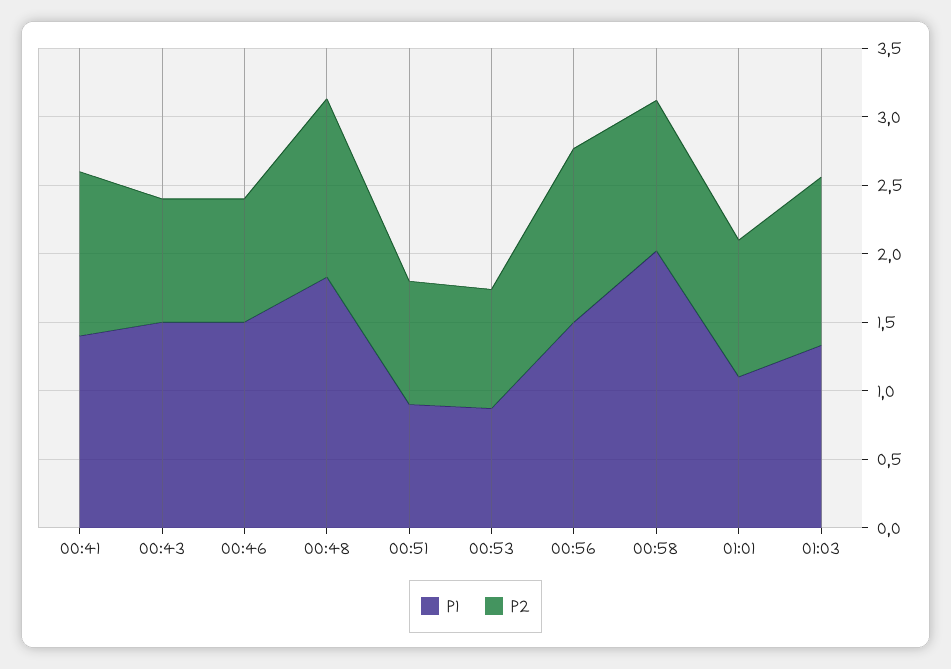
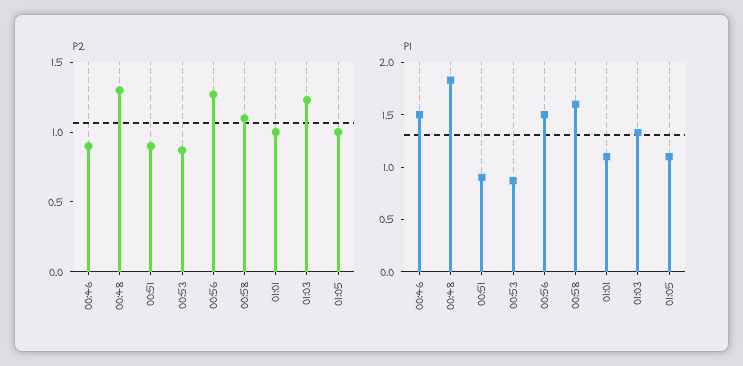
P1, 00:41: 1.4 -> none
P2, 00:41: 1.2 -> none
P1, 00:43: 1.5 -> none
P2, 00:43: 0.9 -> none
P1, 00:58: 2 -> 1.6
P2, 01:05: none -> 1
P1, 01:05: none -> 1.1

